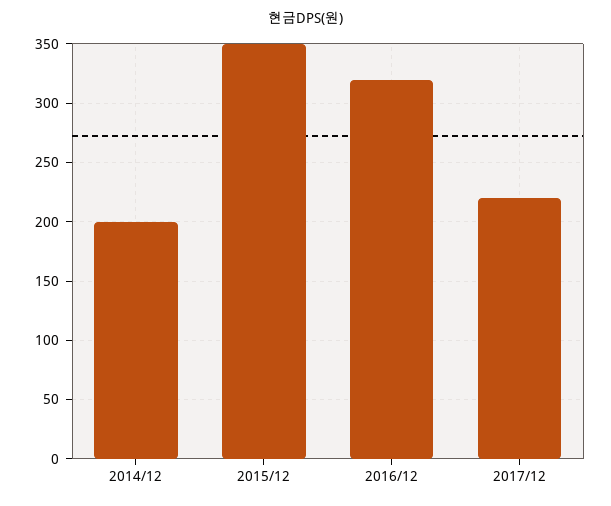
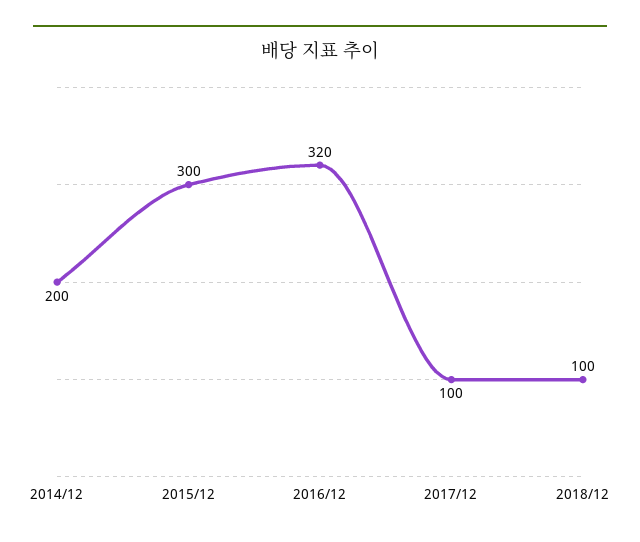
2015/12: 350 -> 300
2017/12: 220 -> 100
2018/12: none -> 100

